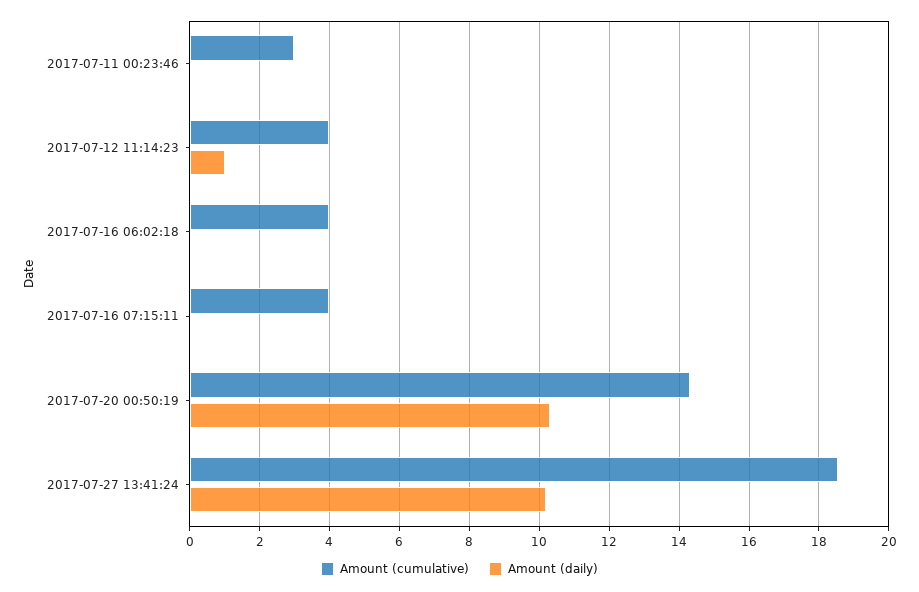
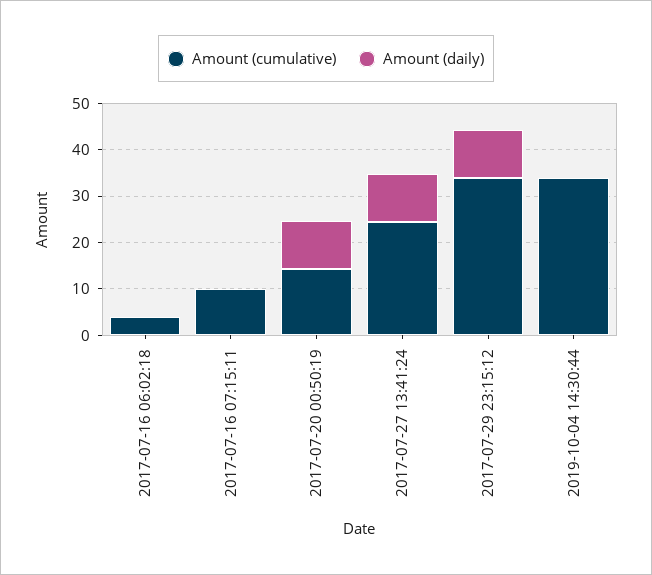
Amount (cumulative), 2017-07-11 00:23:46: 3 -> none
Amount (daily), 2017-07-11 00:23:46: 0 -> none
Amount (cumulative), 2017-07-12 11:14:23: 4 -> none
Amount (daily), 2017-07-12 11:14:23: 1 -> none
Amount (cumulative), 2017-07-16 07:15:11: 4 -> 10
Amount (cumulative), 2017-07-27 13:41:24: 18.6 -> 24
Amount (cumulative), 2017-07-29 23:15:12: none -> 34
Amount (daily), 2017-07-29 23:15:12: none -> 10
Amount (cumulative), 2019-10-04 14:30:44: none -> 34
Amount (daily), 2019-10-04 14:30:44: none -> 0

